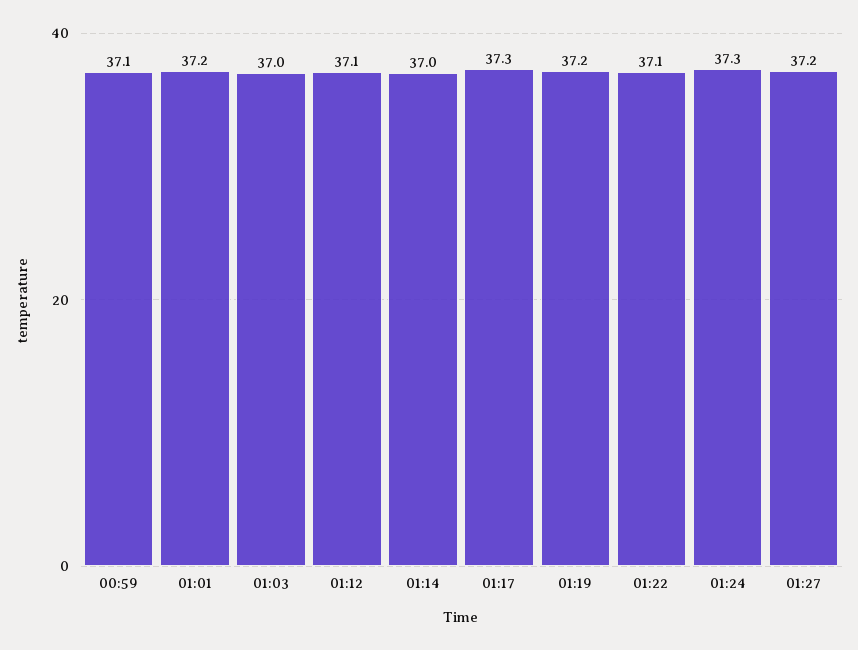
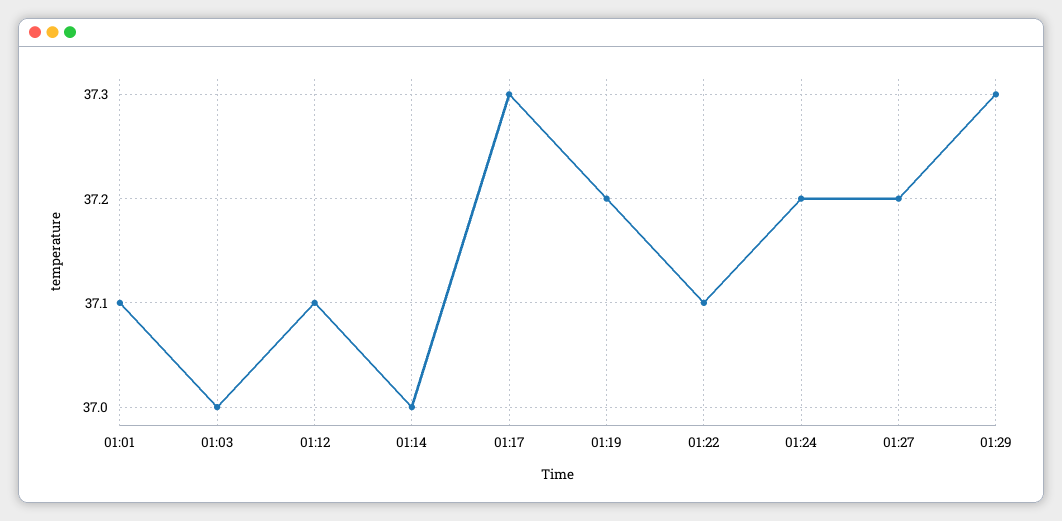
00:59: 37.1 -> none
01:01: 37.2 -> 37.1
01:24: 37.3 -> 37.2
01:29: none -> 37.3

